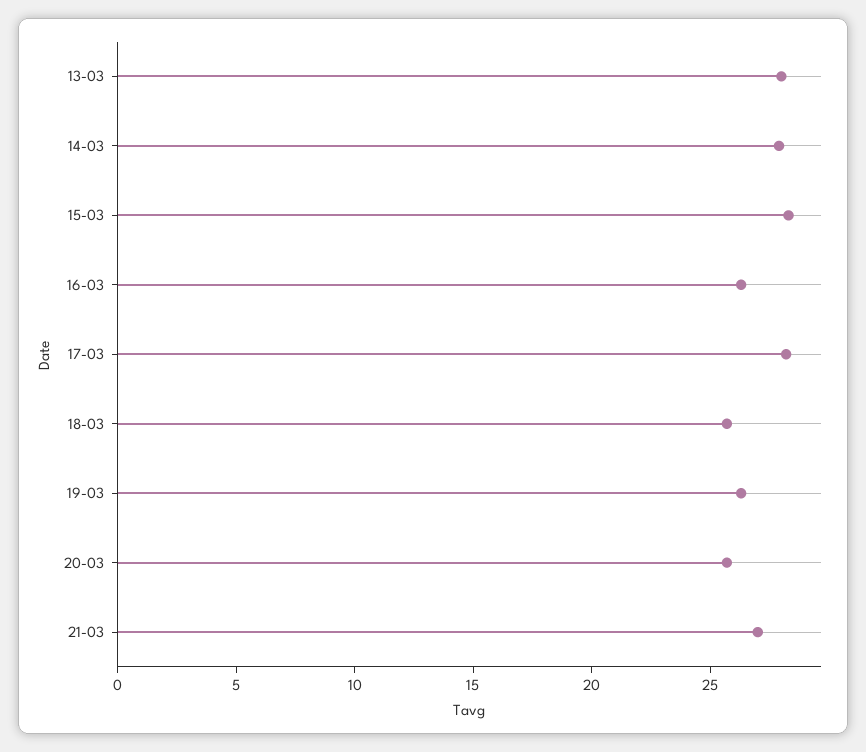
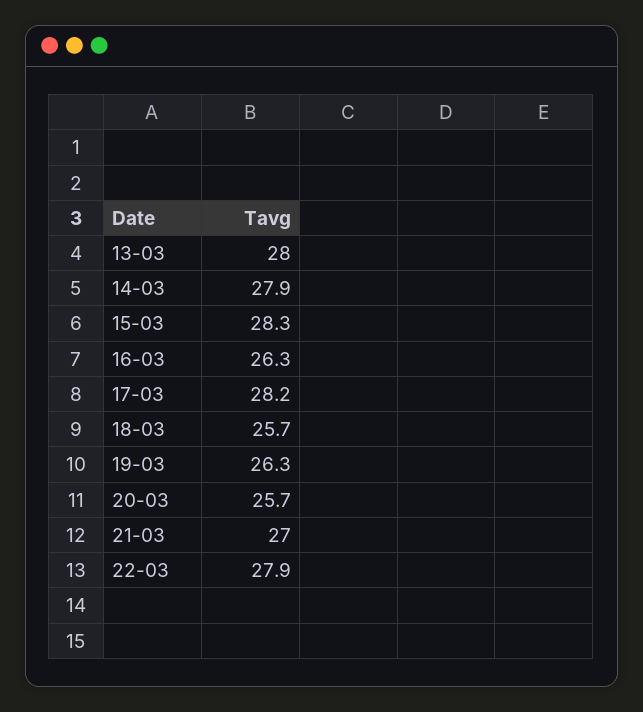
22-03: none -> 27.9

